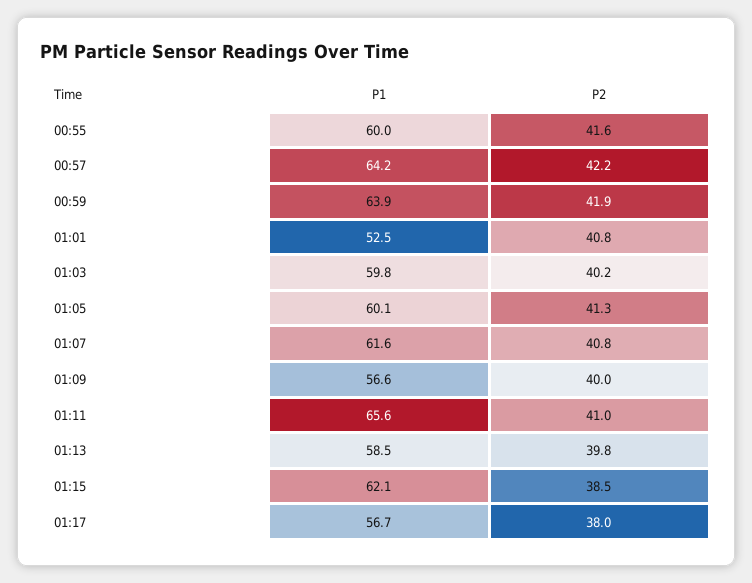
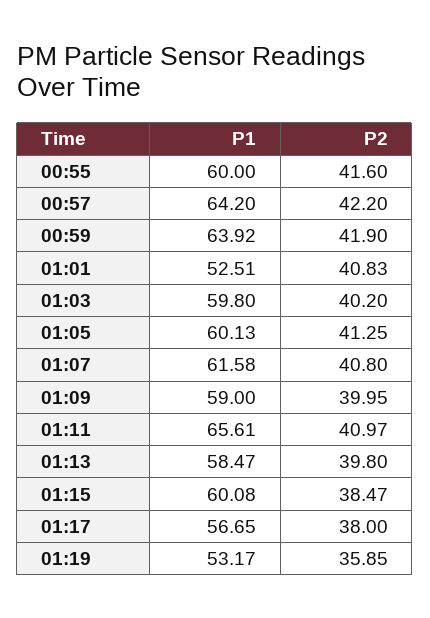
P1, 01:09: 56.6 -> 59
P1, 01:15: 62.1 -> 60.08
P1, 01:19: none -> 53.17
P2, 01:19: none -> 35.85

